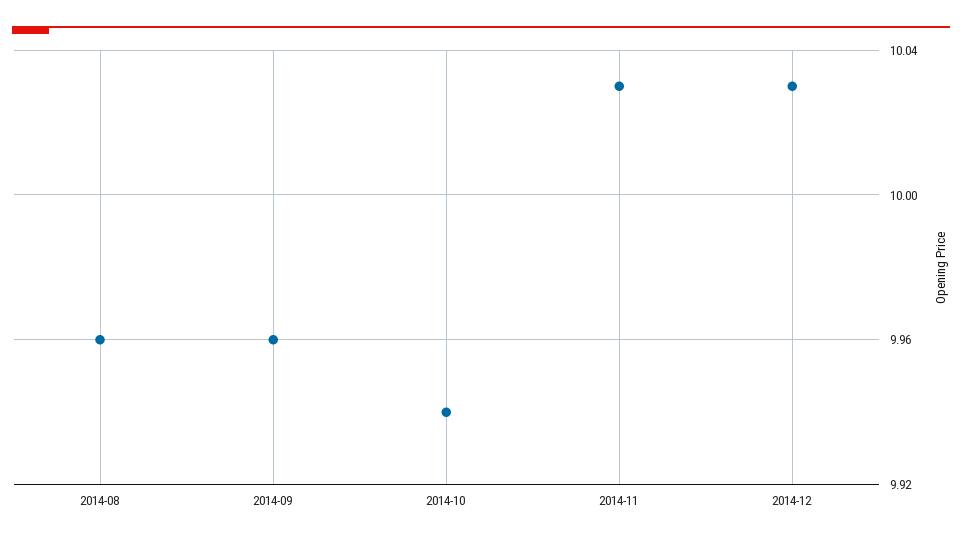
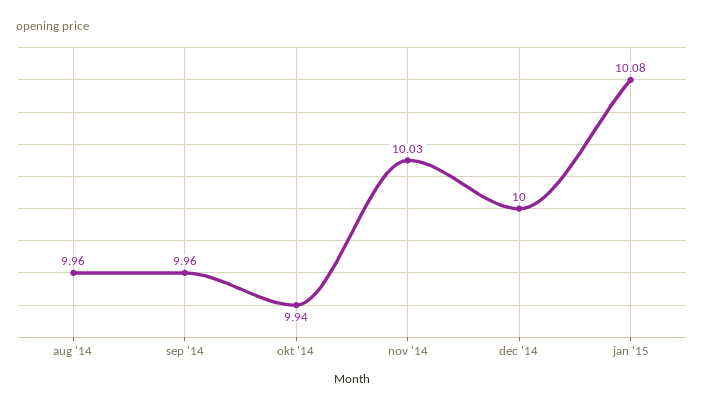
2014-12: 10.03 -> 10
jan '15: none -> 10.08

